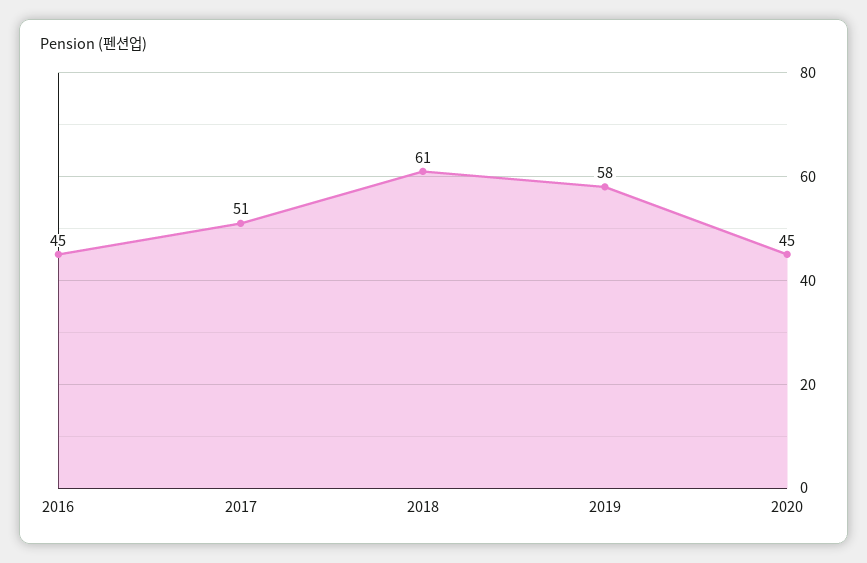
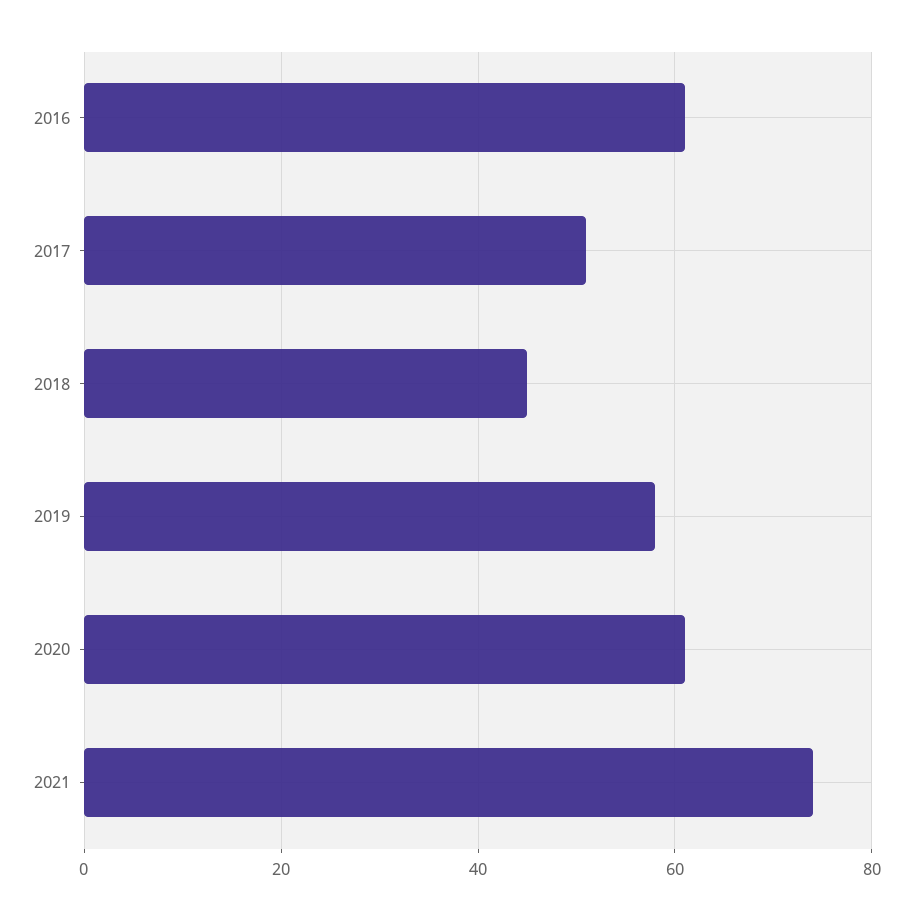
2016: 45 -> 60
2018: 61 -> 45
2020: 45 -> 60
2021: none -> 75

